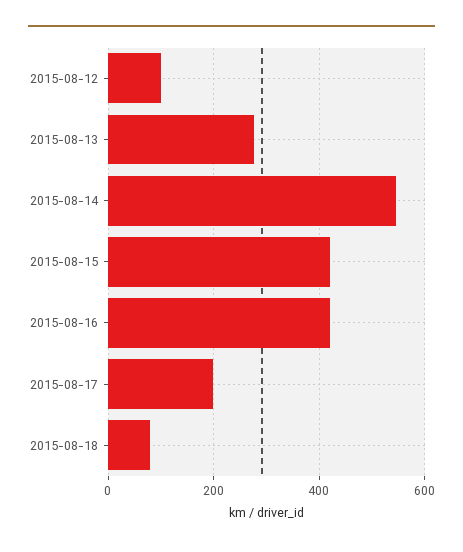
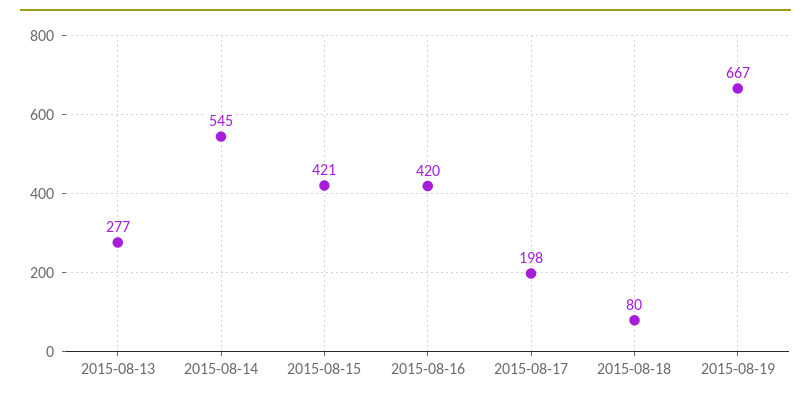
2015-08-12: 100 -> none
2015-08-19: none -> 667

